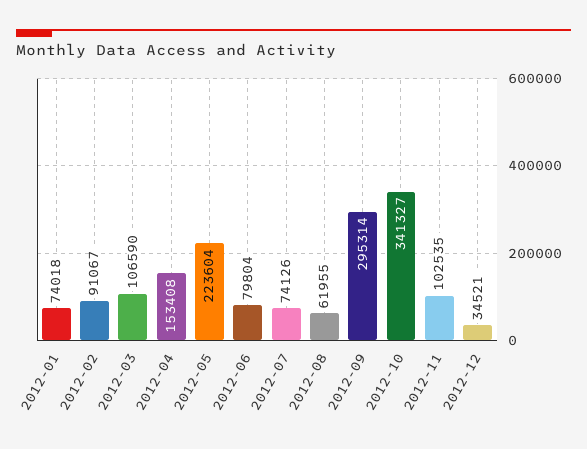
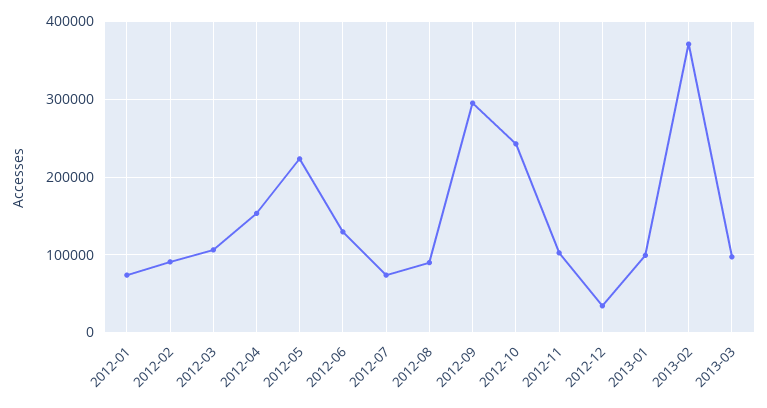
2012-06: 79804 -> 130000
2012-08: 61955 -> 90000
2012-10: 341327 -> 240000
2013-01: none -> 100000
2013-02: none -> 370000
2013-03: none -> 100000

